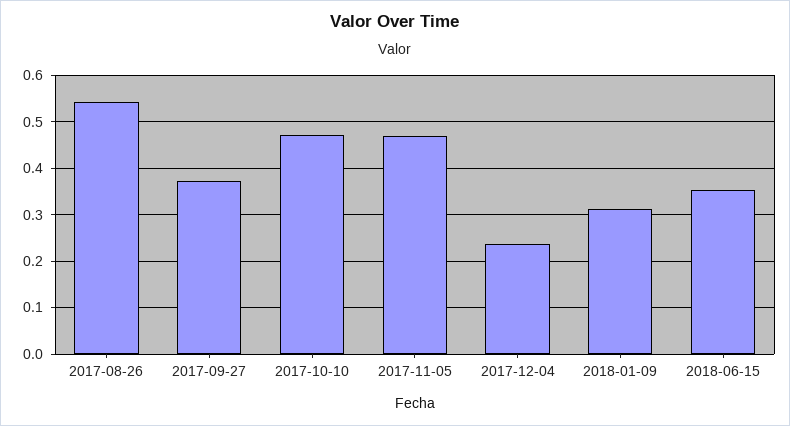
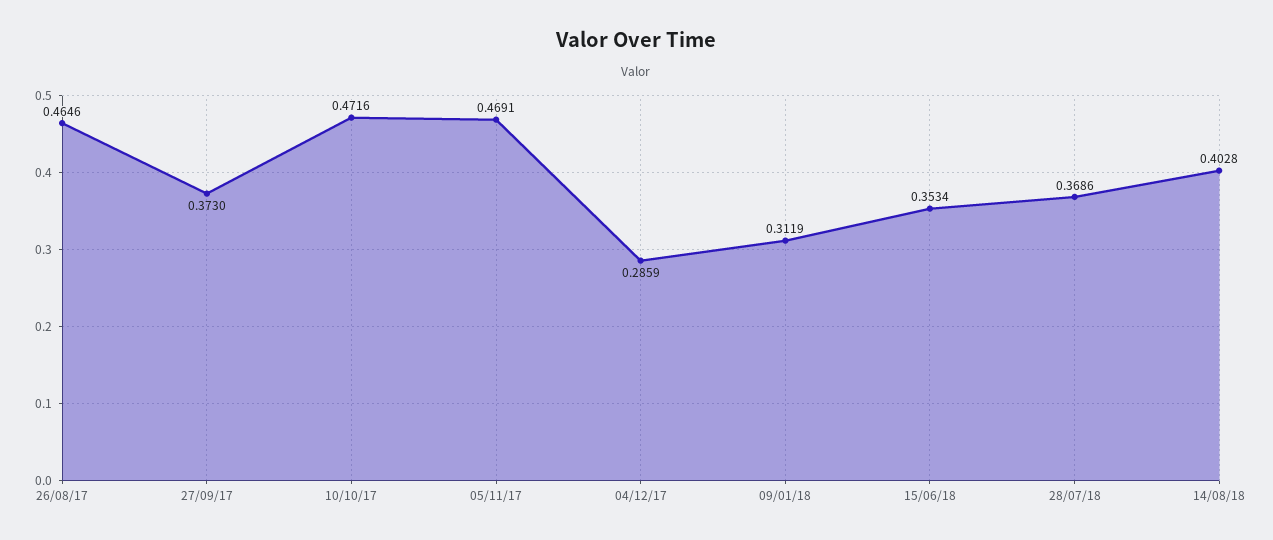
2017-08-26: 0.54 -> 0.4646
2017-12-04: 0.24 -> 0.2859
28/07/18: none -> 0.3686
14/08/18: none -> 0.4028

